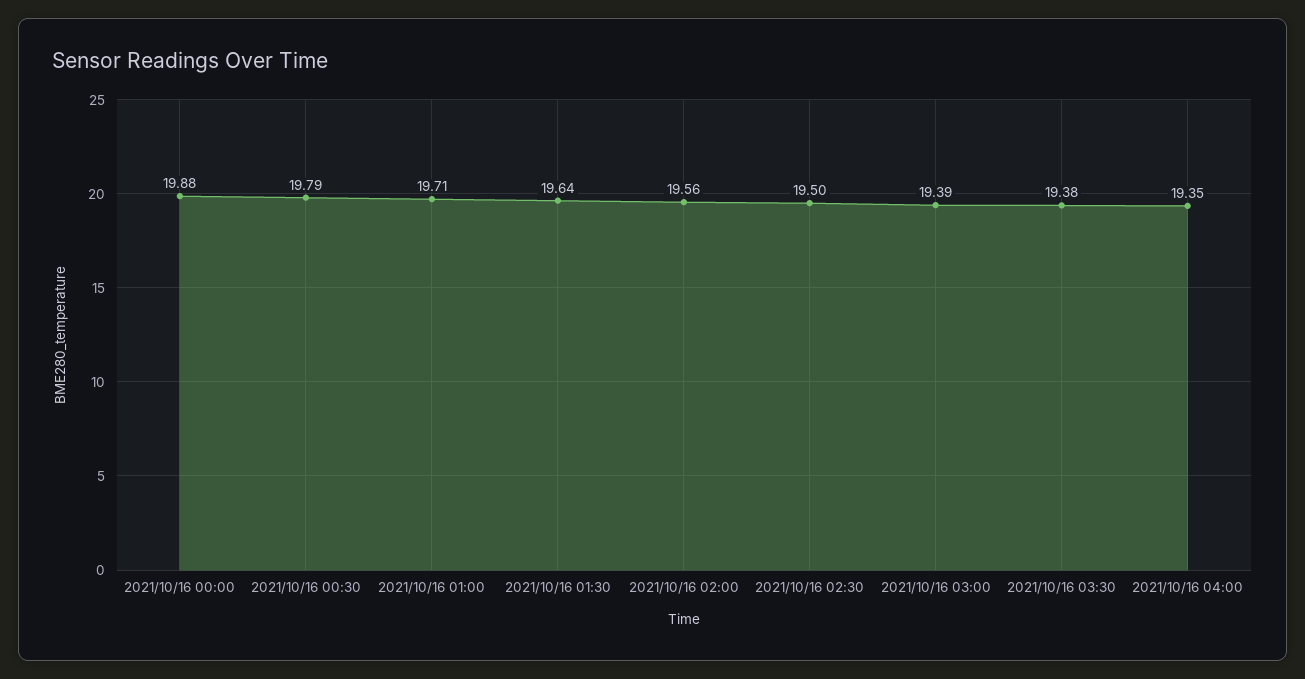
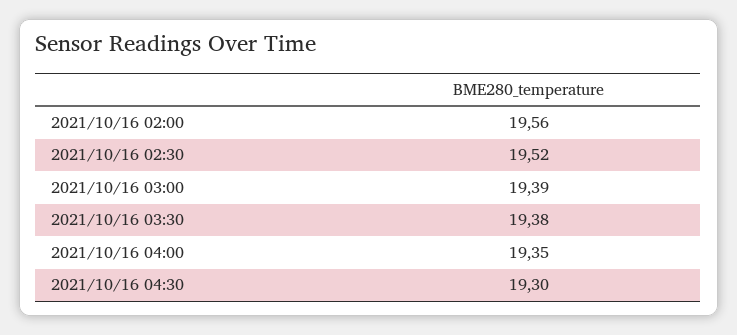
2021/10/16 00:00: 19.88 -> none
2021/10/16 00:30: 19.79 -> none
2021/10/16 01:00: 19.71 -> none
2021/10/16 01:30: 19.64 -> none
2021/10/16 02:30: 19.5 -> 19.52
2021/10/16 04:30: none -> 19.3

